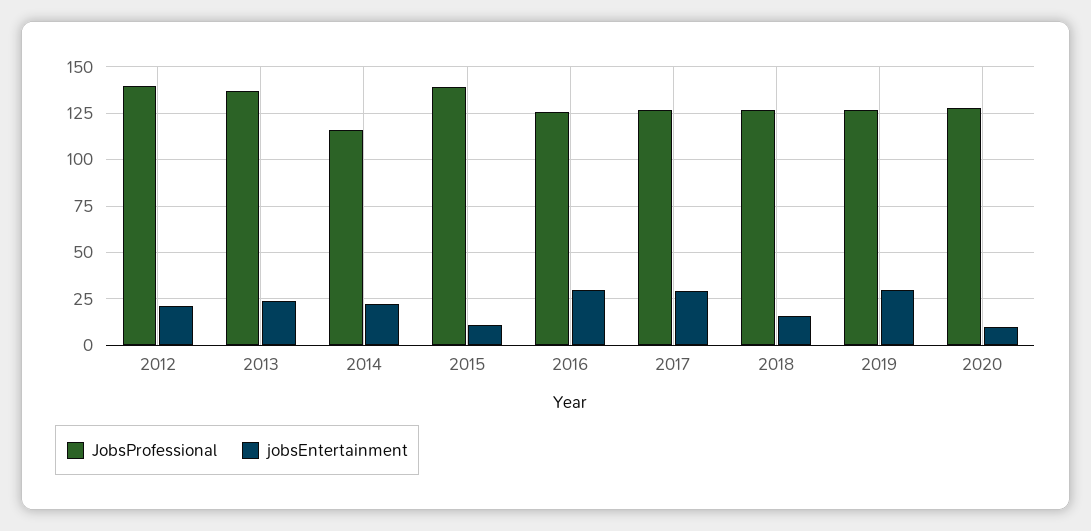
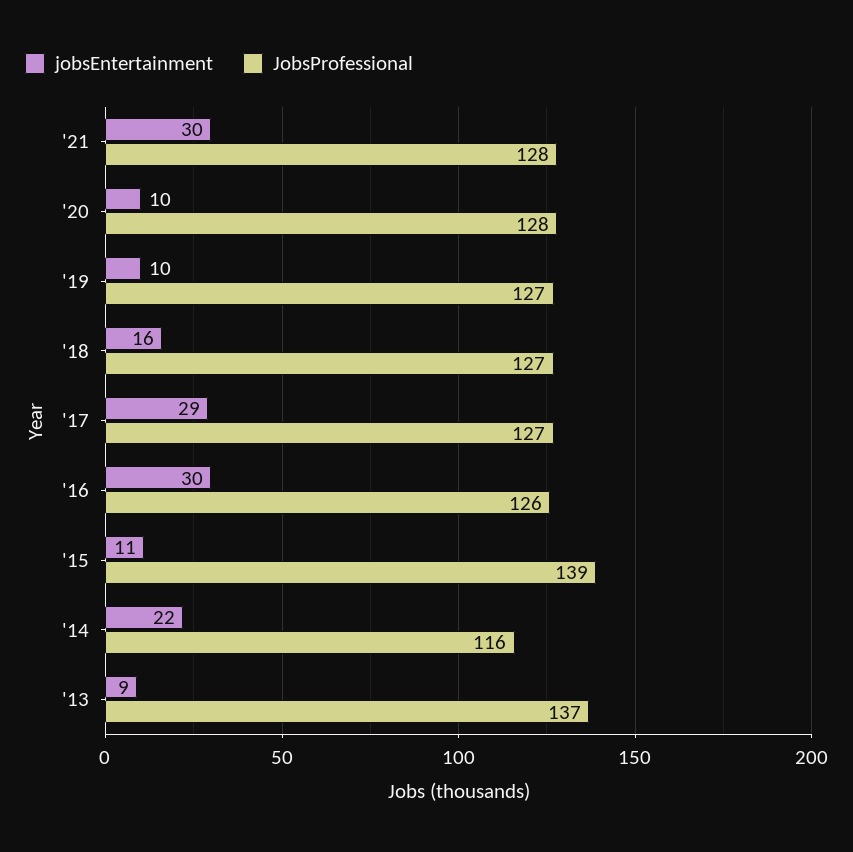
JobsProfessional, 2012: 140 -> none
jobsEntertainment, 2012: 20 -> none
jobsEntertainment, 2013: 25 -> 9
jobsEntertainment, 2019: 30 -> 10
jobsEntertainment, '21: none -> 30
JobsProfessional, '21: none -> 128

